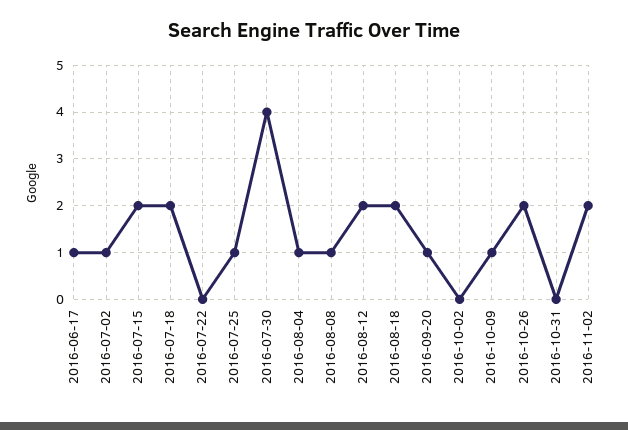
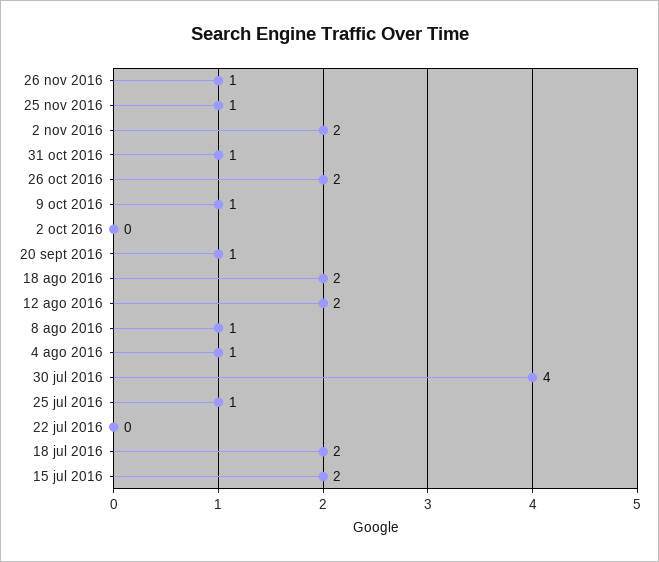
2016-06-17: 1 -> none
2016-07-02: 1 -> none
2016-10-31: 0 -> 1
26 nov 2016: none -> 1
25 nov 2016: none -> 1

